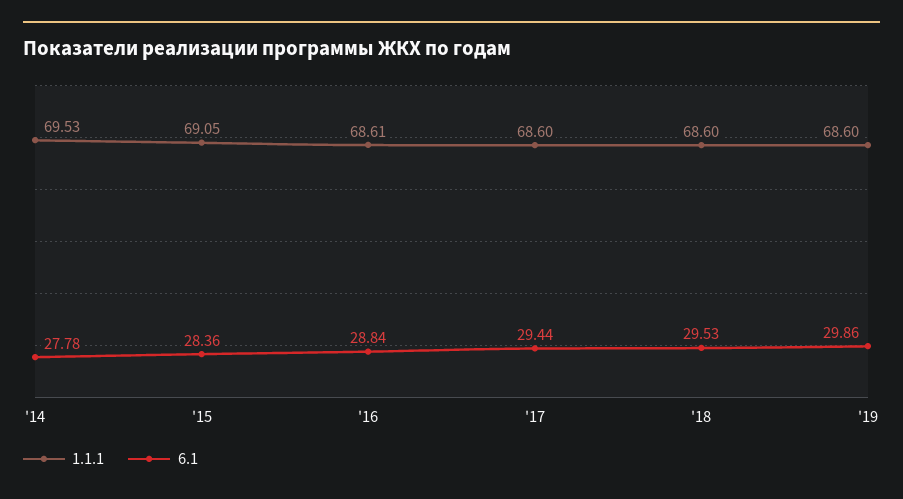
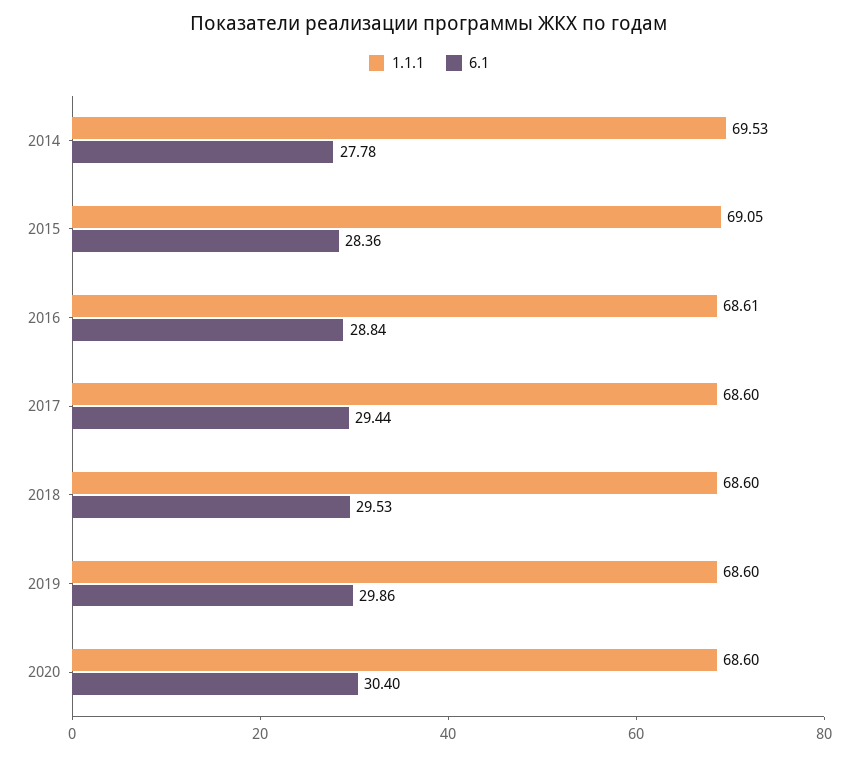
1.1.1, 2020: none -> 68.6
6.1, 2020: none -> 30.4

